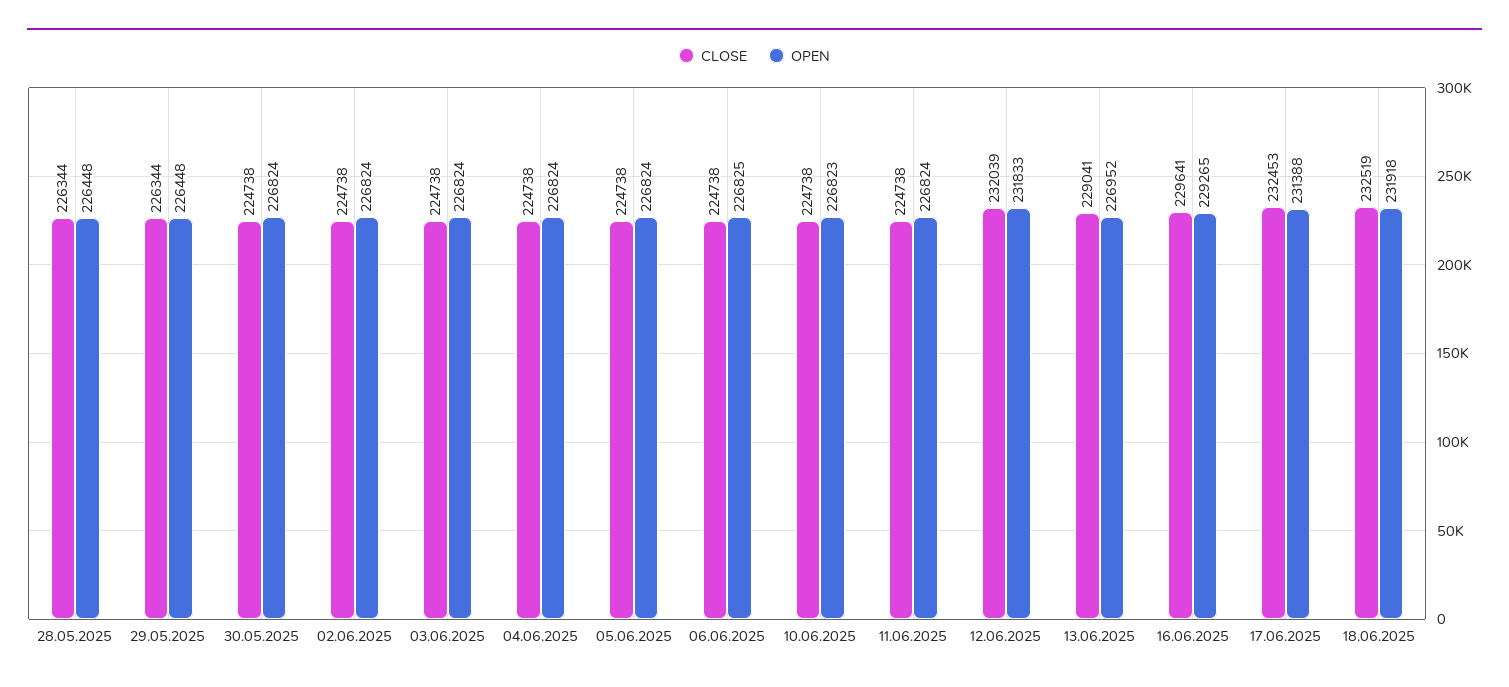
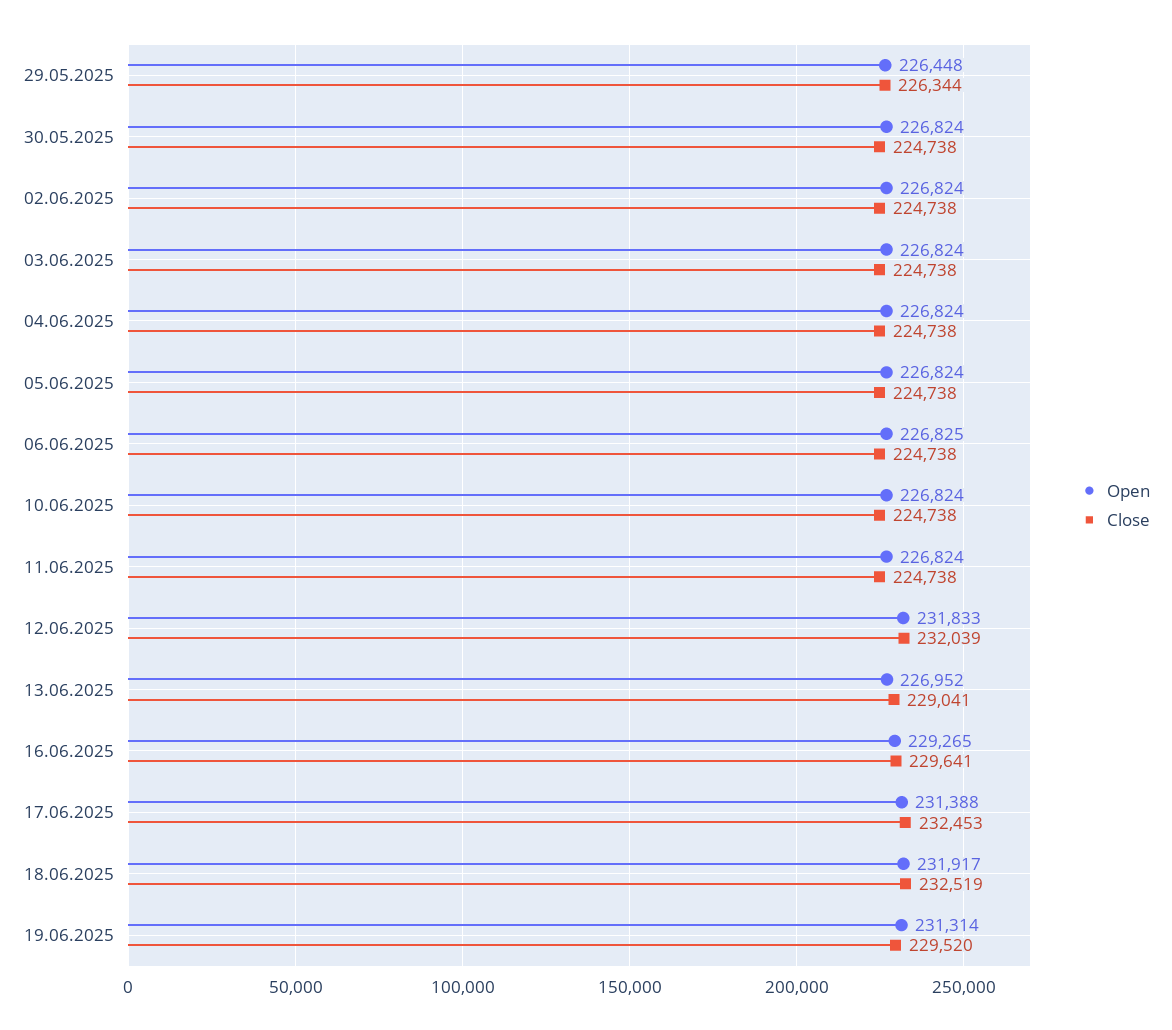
CLOSE, 28.05.2025: 226344 -> none
OPEN, 28.05.2025: 226448 -> none
OPEN, 10.06.2025: 226823 -> 226824
OPEN, 18.06.2025: 231918 -> 231917
OPEN, 19.06.2025: none -> 231314
CLOSE, 19.06.2025: none -> 229520

